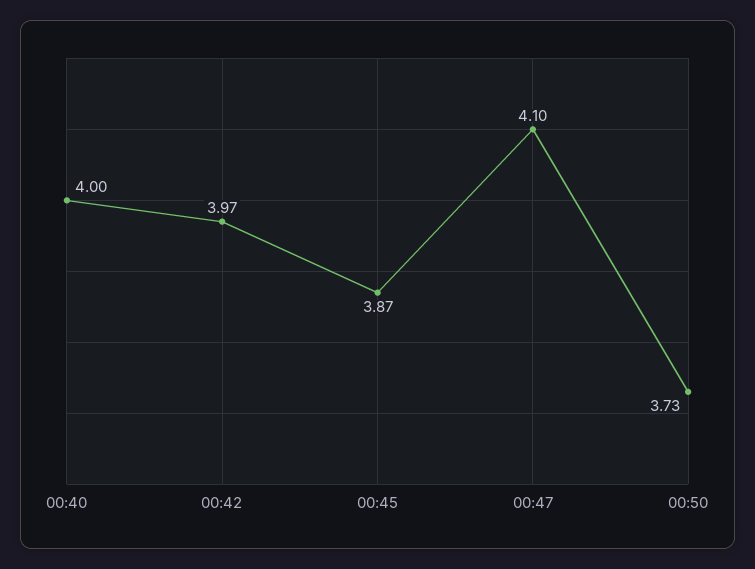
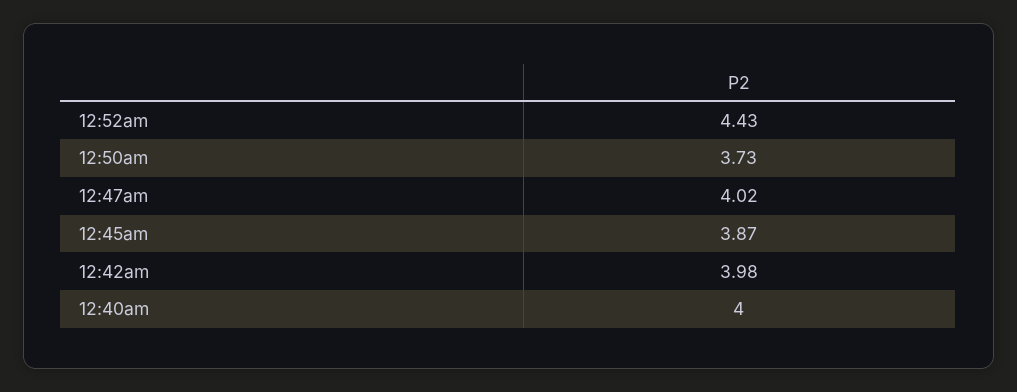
00:42: 3.97 -> 3.98
00:47: 4.1 -> 4.02
12:52am: none -> 4.43

